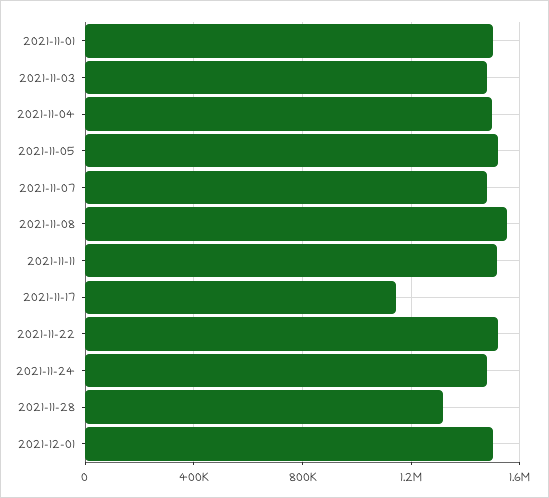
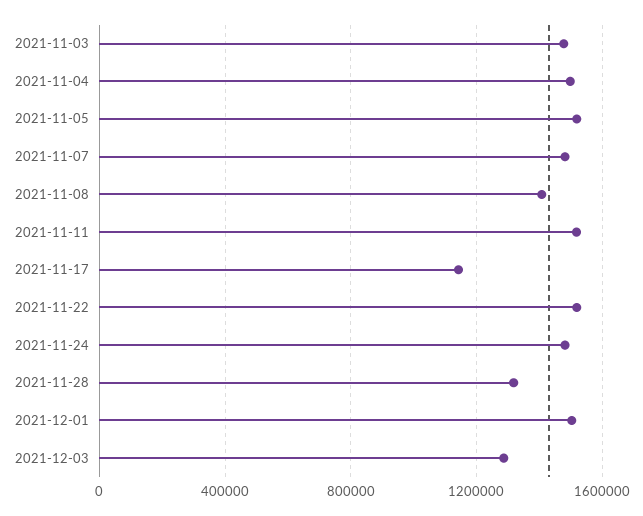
2021-11-01: 1500000 -> none
2021-11-08: 1550000 -> 1400000
2021-12-03: none -> 1300000

